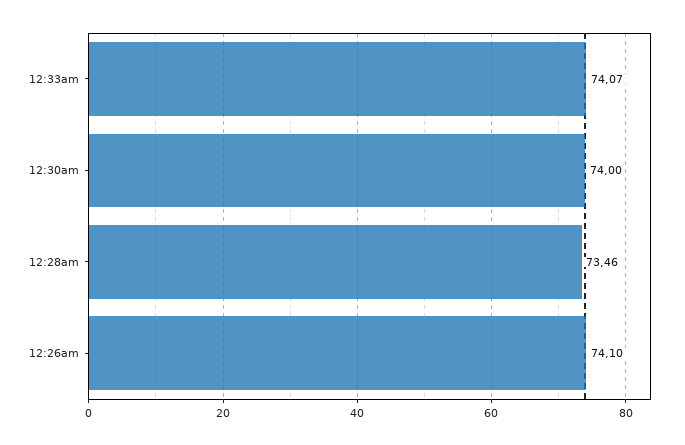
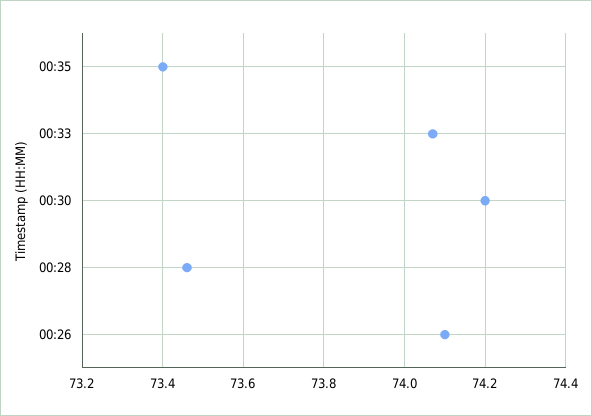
12:30am: 74 -> 74.2
00:35: none -> 73.4

